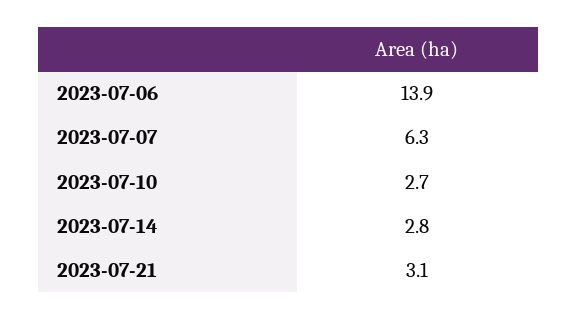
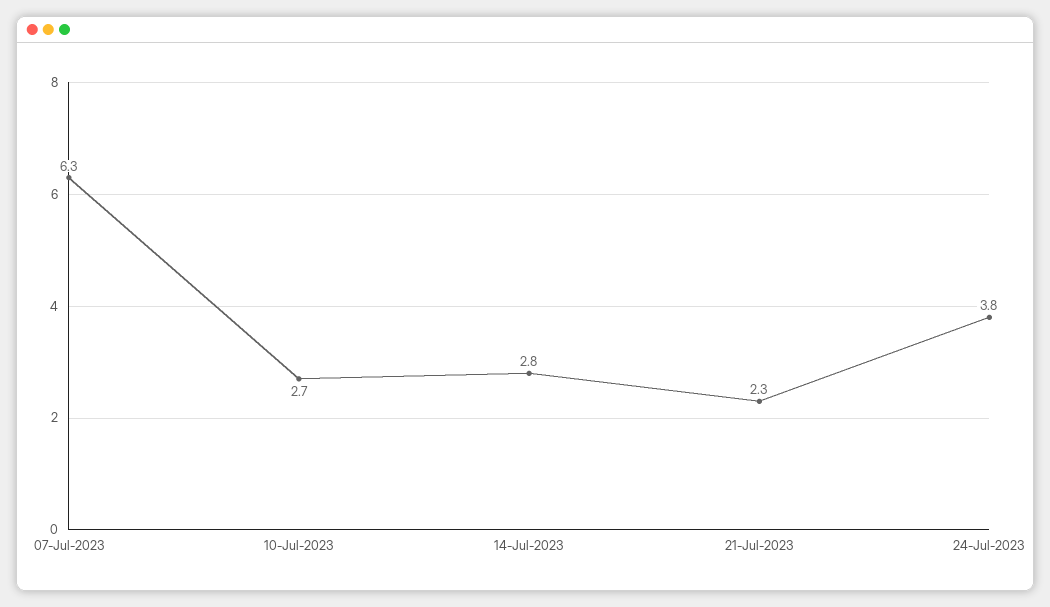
2023-07-06: 13.9 -> none
2023-07-21: 3.1 -> 2.3
24-Jul-2023: none -> 3.8

